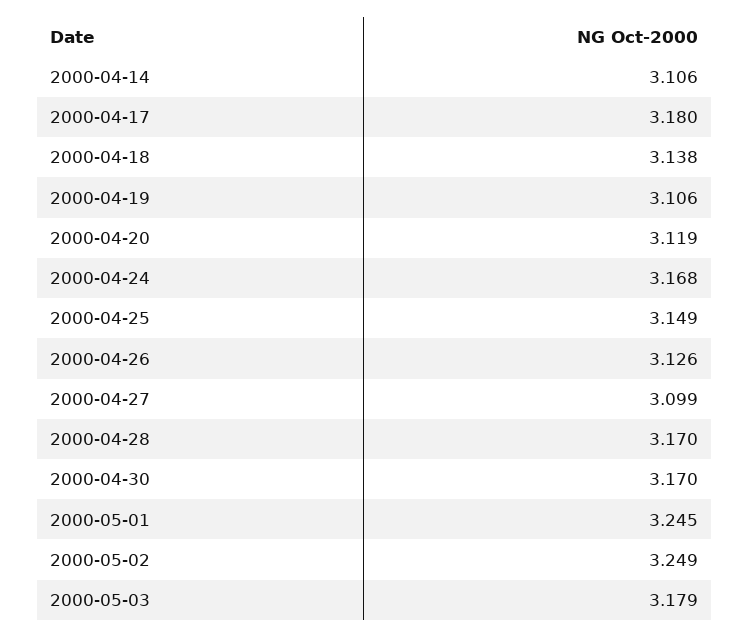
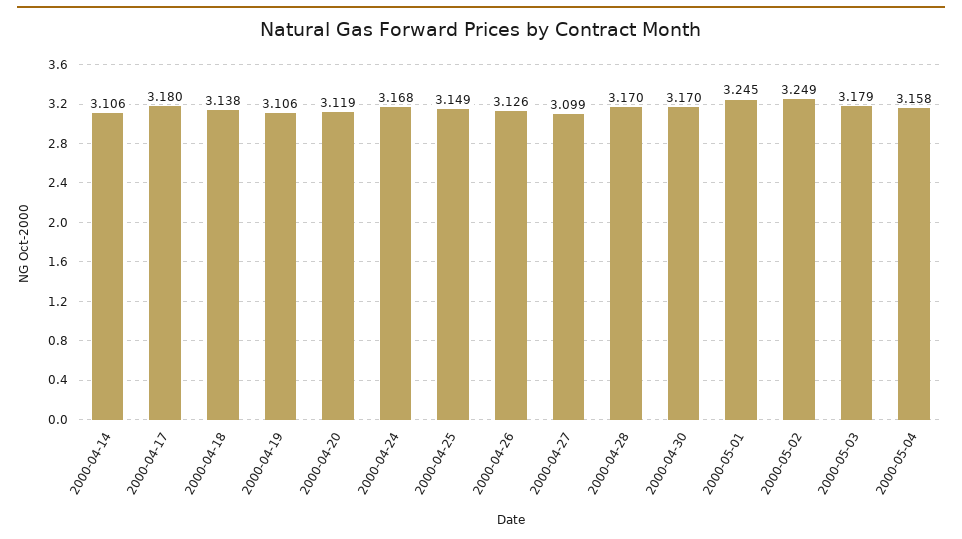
2000-05-04: none -> 3.158

